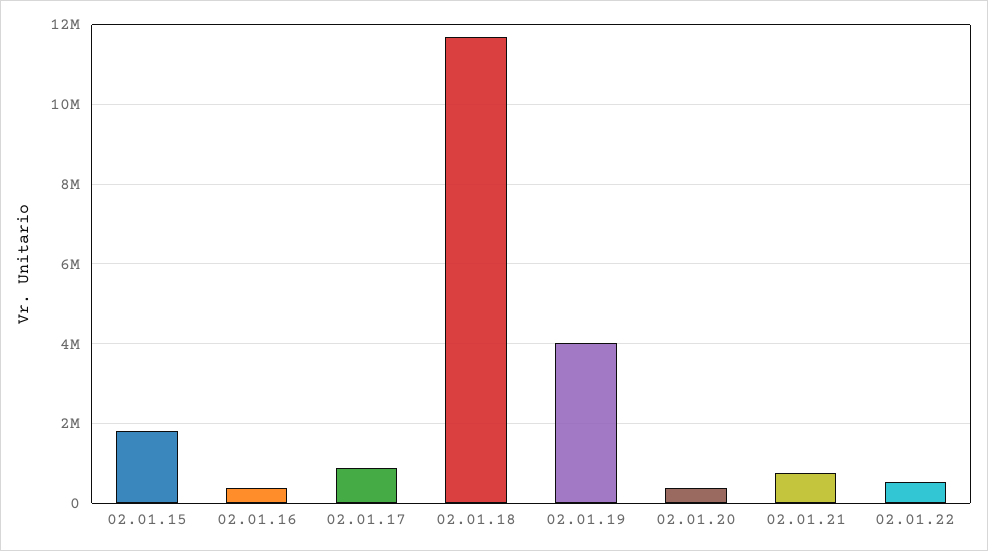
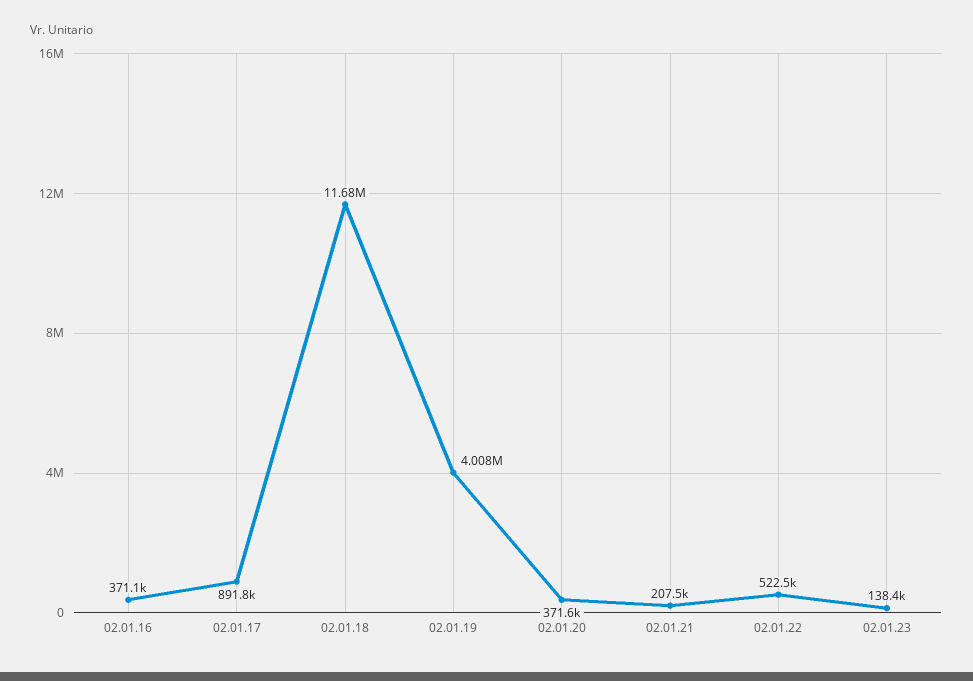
02.01.15: 1800000 -> none
02.01.21: 800000 -> 207500
02.01.23: none -> 138400

